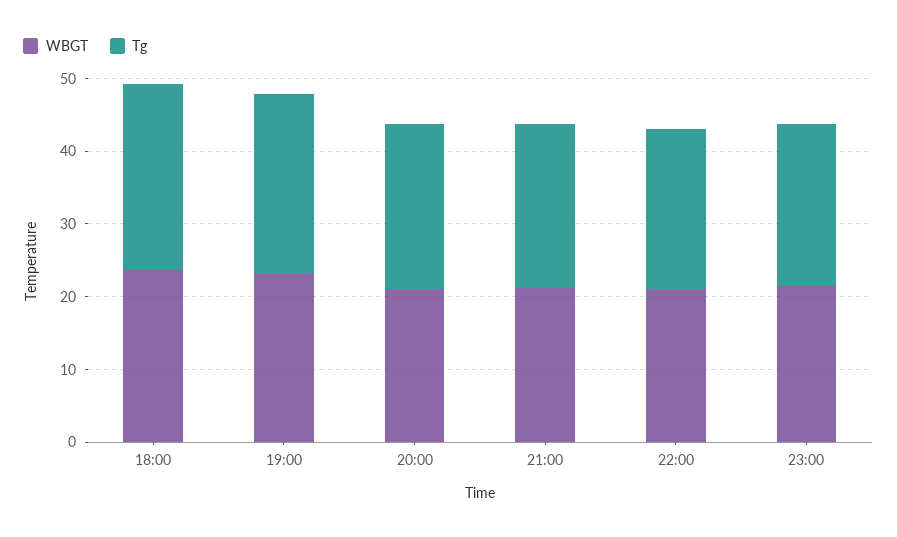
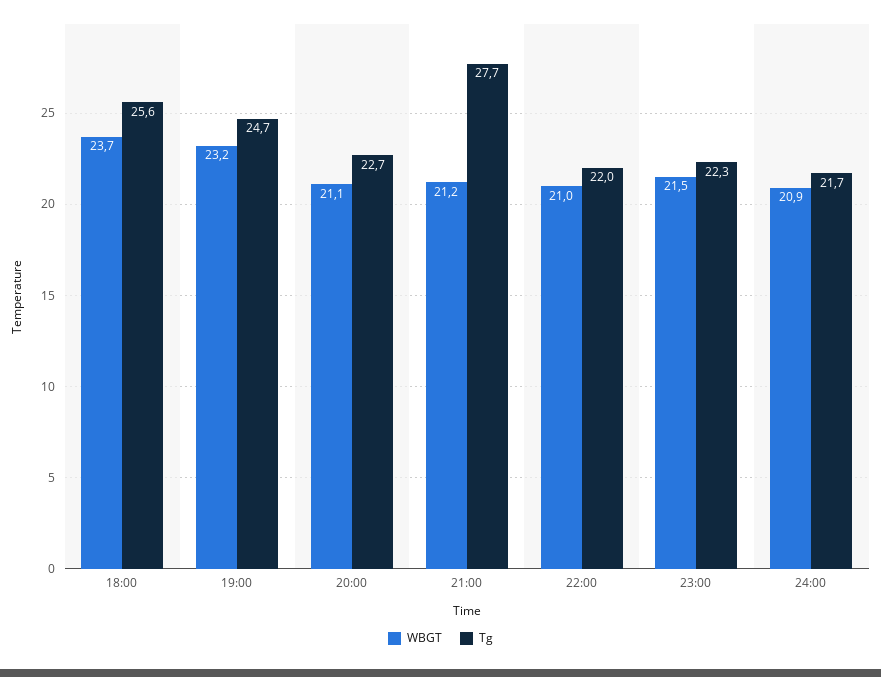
Tg, 21:00: 22 -> 27.7
WBGT, 24:00: none -> 20.9
Tg, 24:00: none -> 21.7

